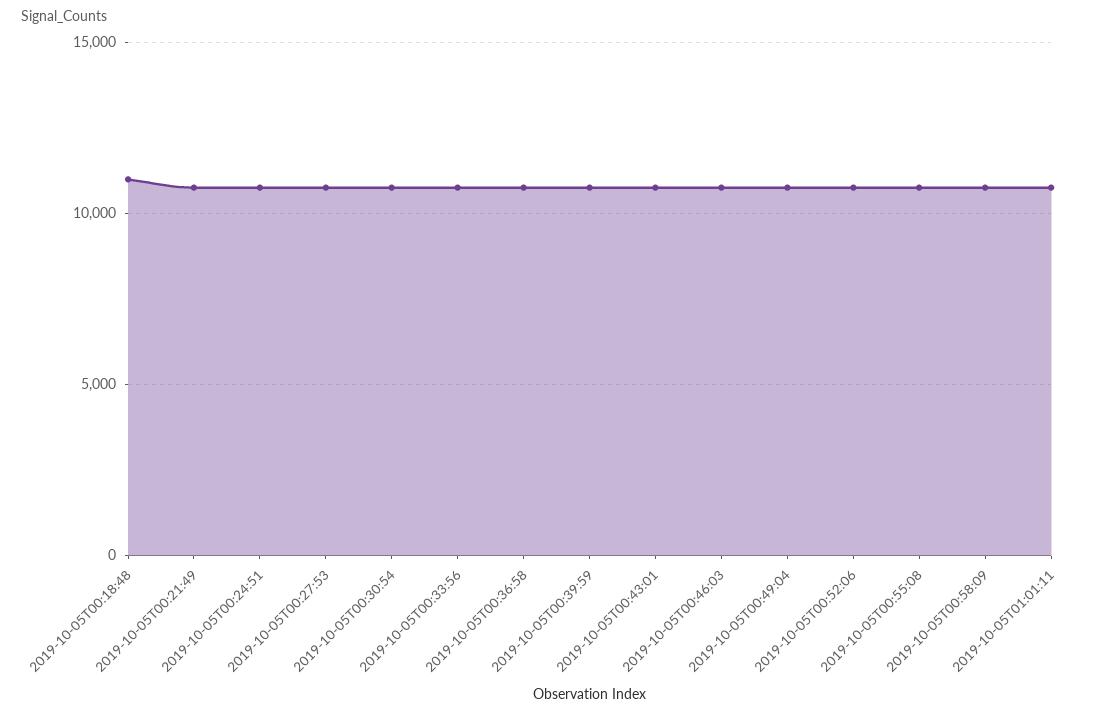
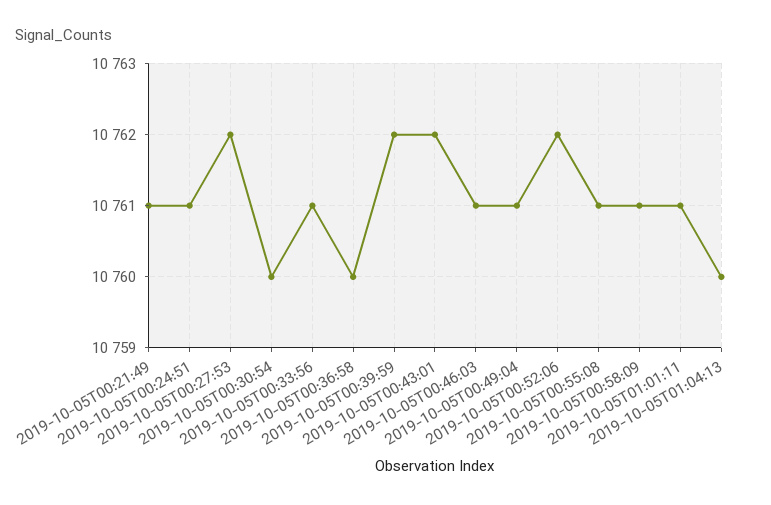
2019-10-05T00:18:48: 11000 -> none
2019-10-05T01:04:13: none -> 10760

